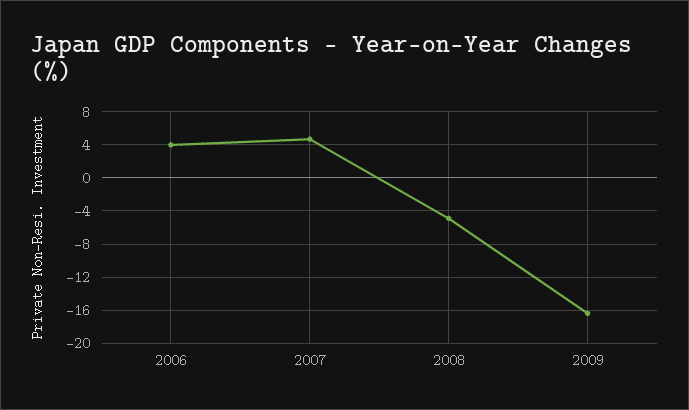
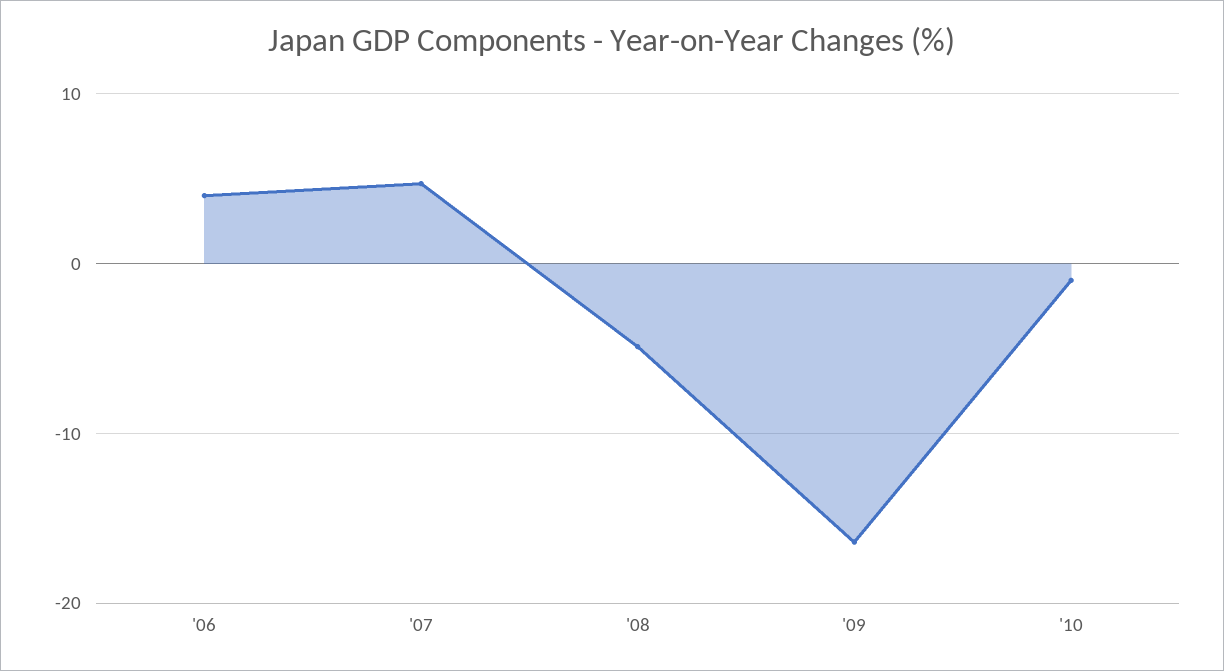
'10: none -> -1

